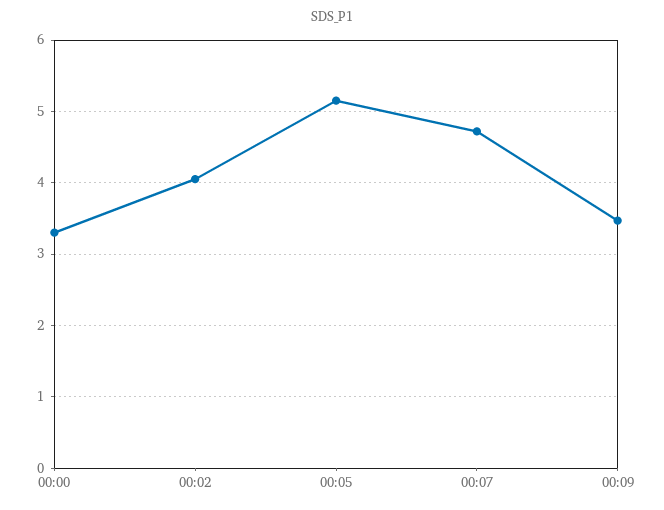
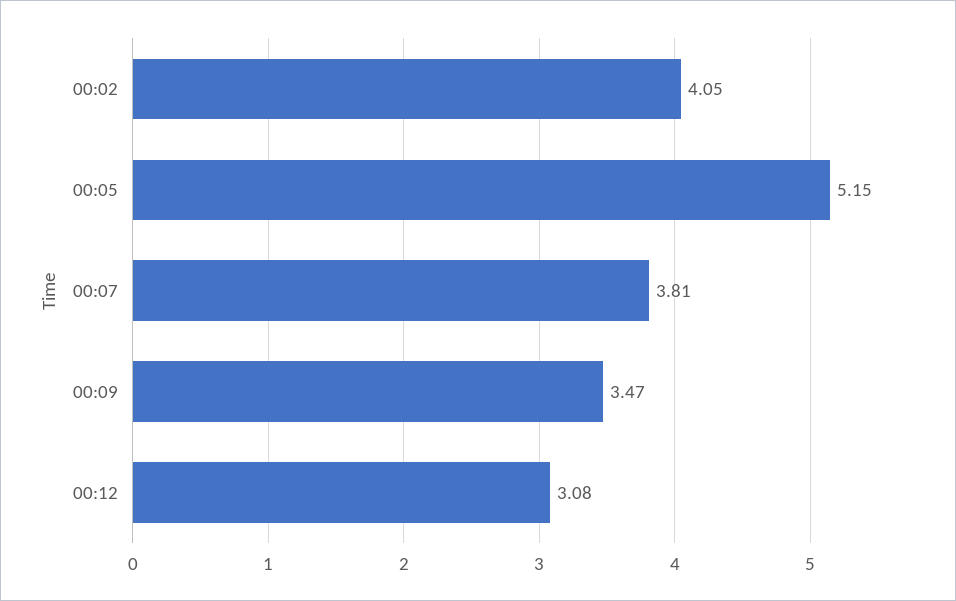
00:00: 3.3 -> none
00:07: 4.7 -> 3.81
00:12: none -> 3.08

